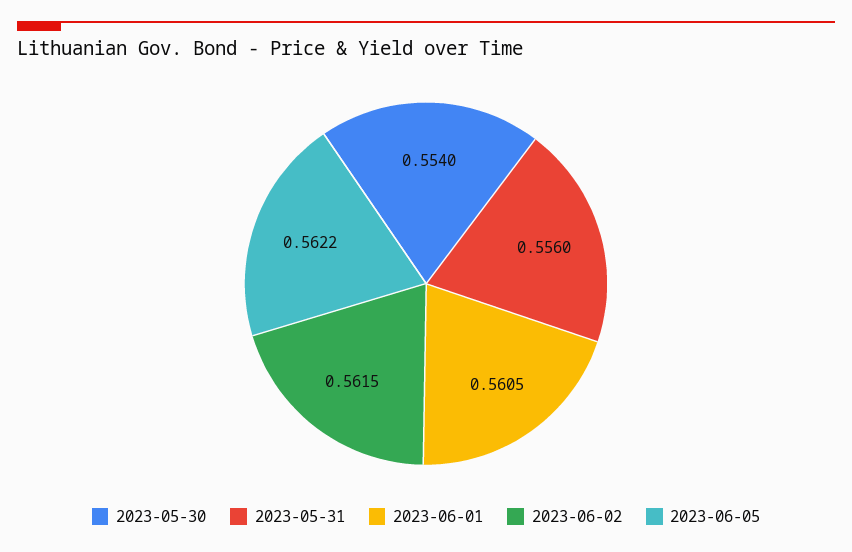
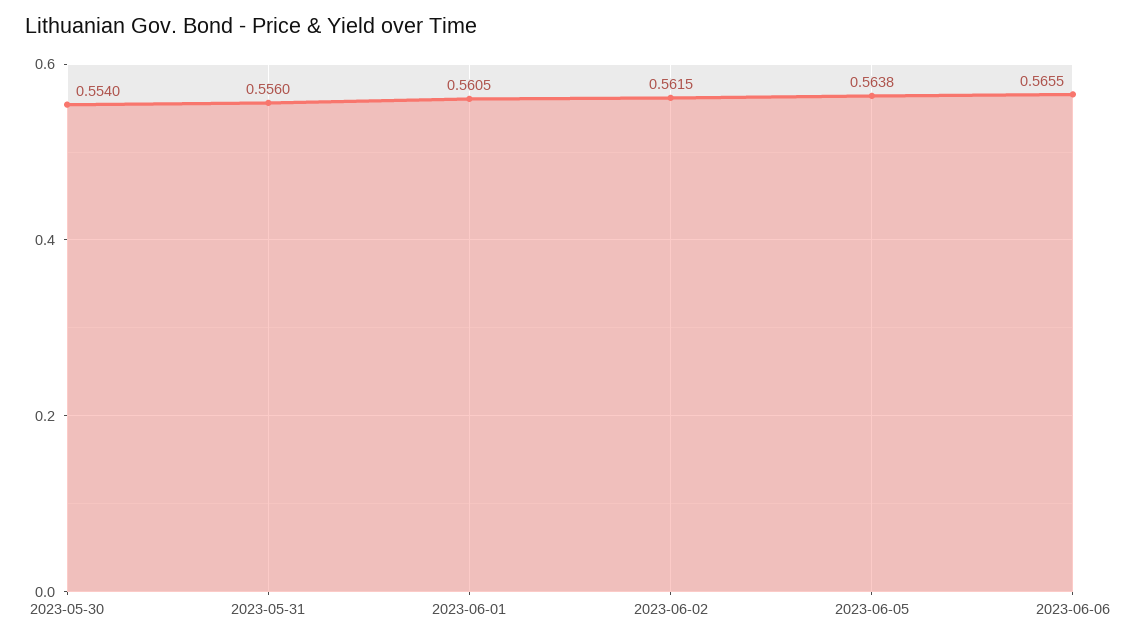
2023-06-05: 0.5622 -> 0.5638
2023-06-06: none -> 0.5655

